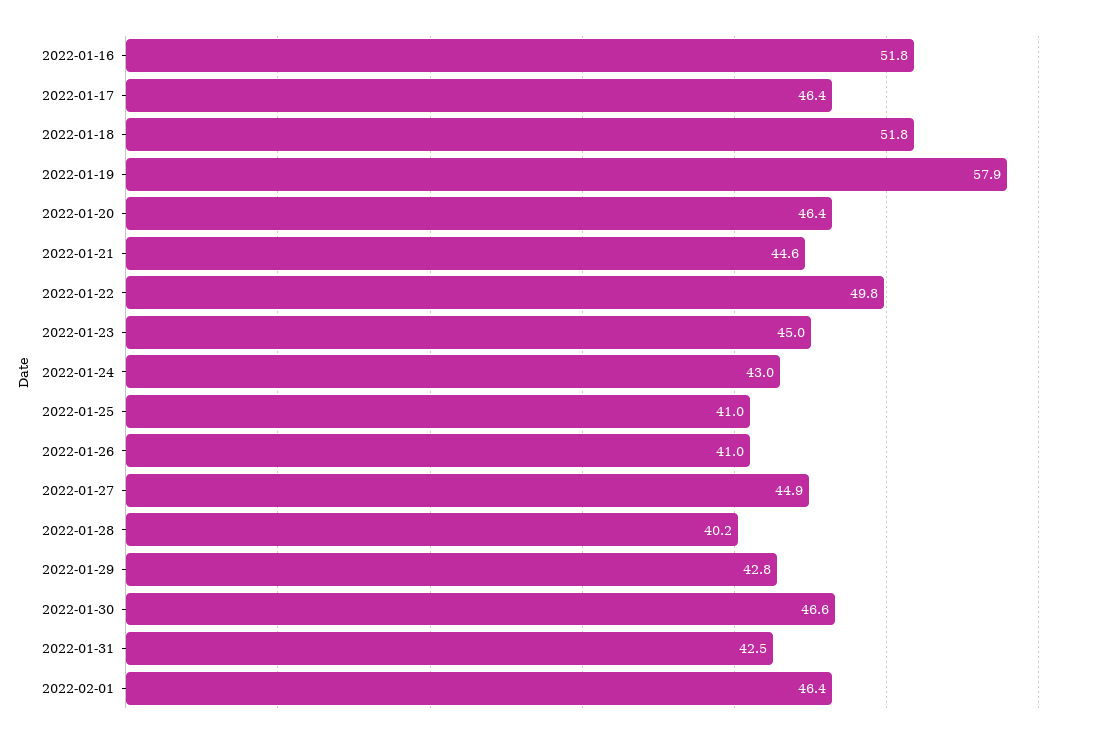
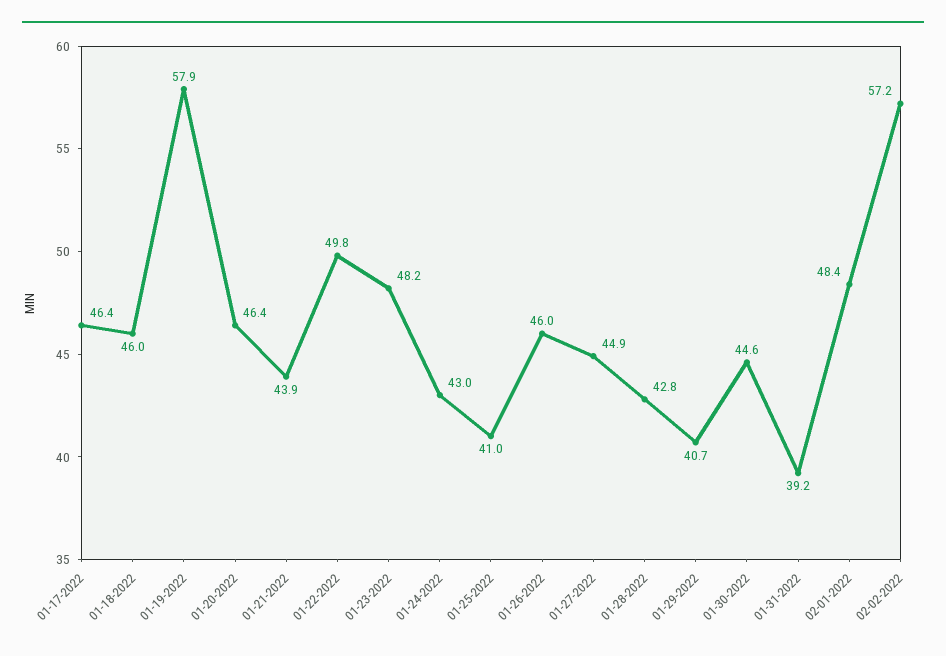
2022-01-16: 51.8 -> none
2022-01-18: 51.8 -> 46
2022-01-21: 44.6 -> 43.9
2022-01-23: 45 -> 48.2
2022-01-26: 41 -> 46
2022-01-28: 40.2 -> 42.8
2022-01-29: 42.8 -> 40.7
2022-01-30: 46.6 -> 44.6
2022-01-31: 42.5 -> 39.2
2022-02-01: 46.4 -> 48.4
02-02-2022: none -> 57.2

